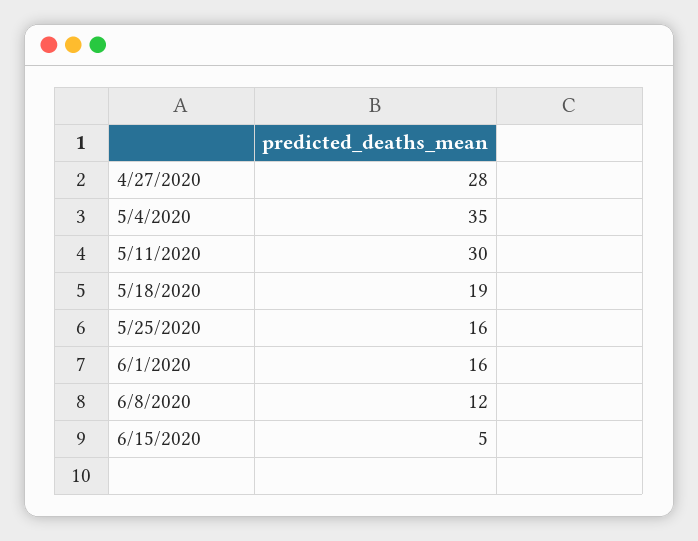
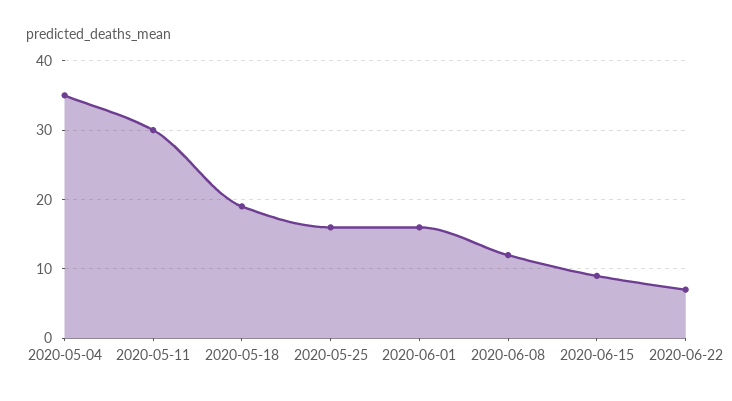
4/27/2020: 28 -> none
6/15/2020: 5 -> 9
2020-06-22: none -> 7

